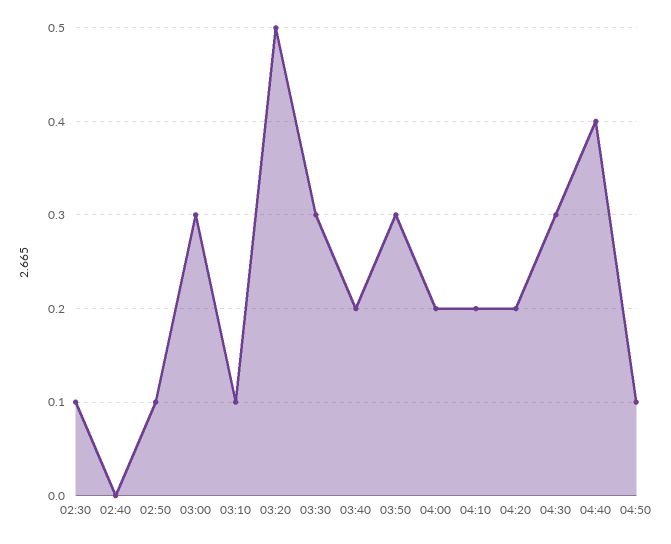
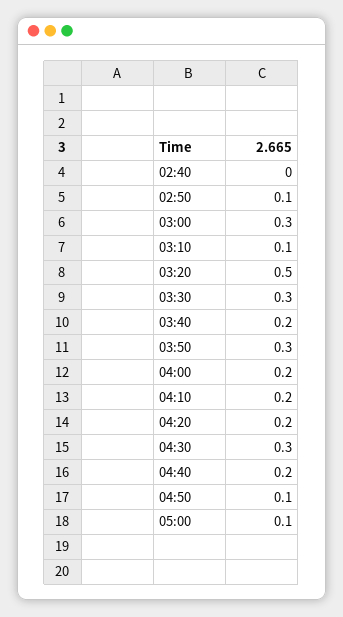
02:30: 0.1 -> none
04:40: 0.4 -> 0.2
05:00: none -> 0.1

